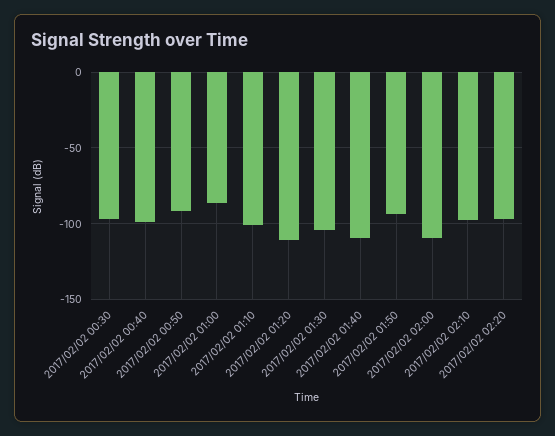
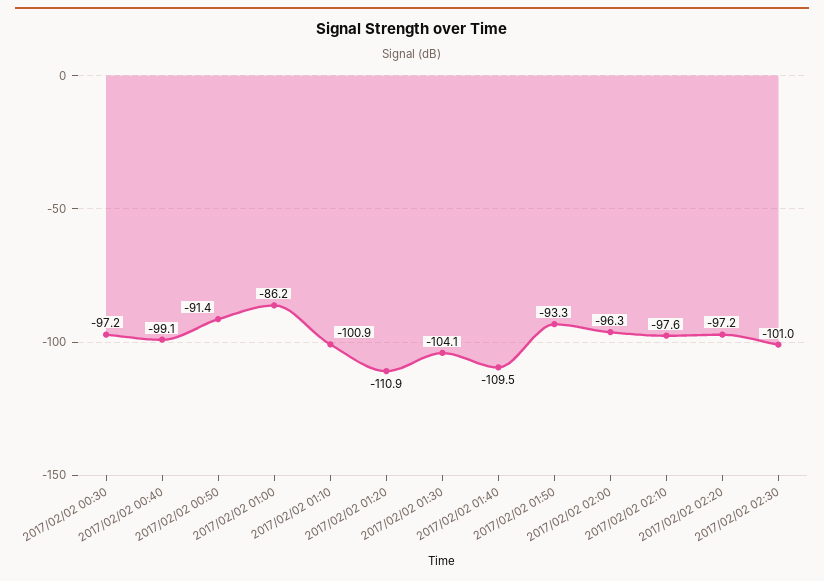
2017/02/02 02:00: -110 -> -96.3
2017/02/02 02:30: none -> -101

